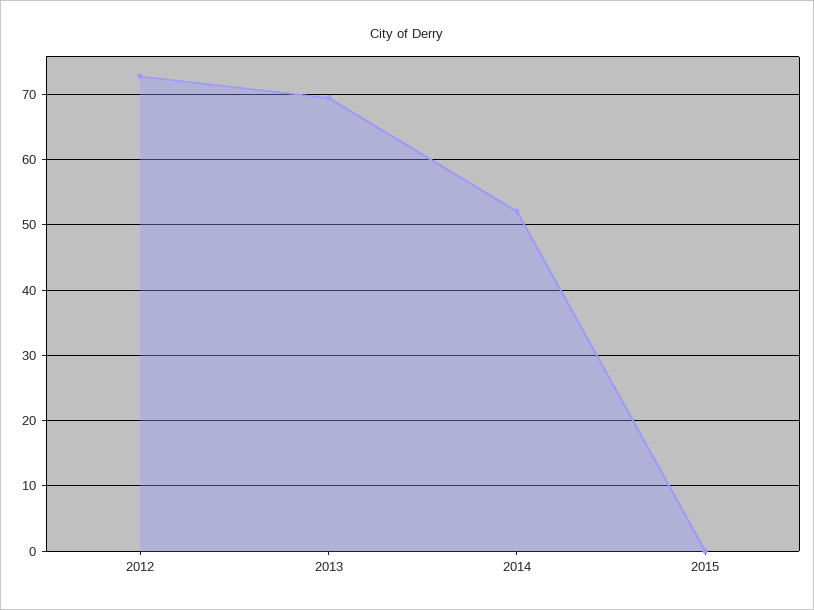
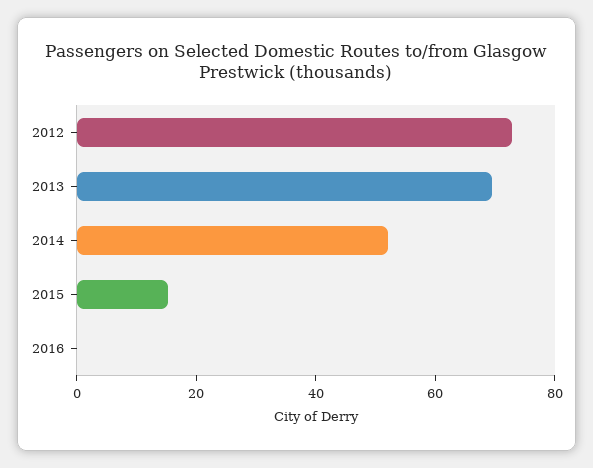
2015: 0 -> 15
2016: none -> 0

